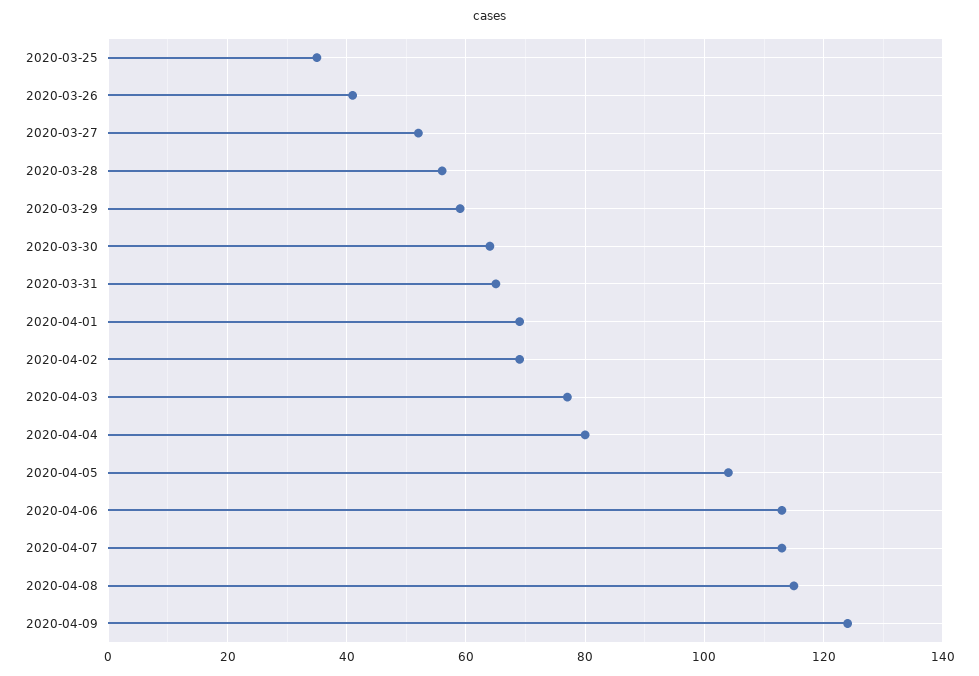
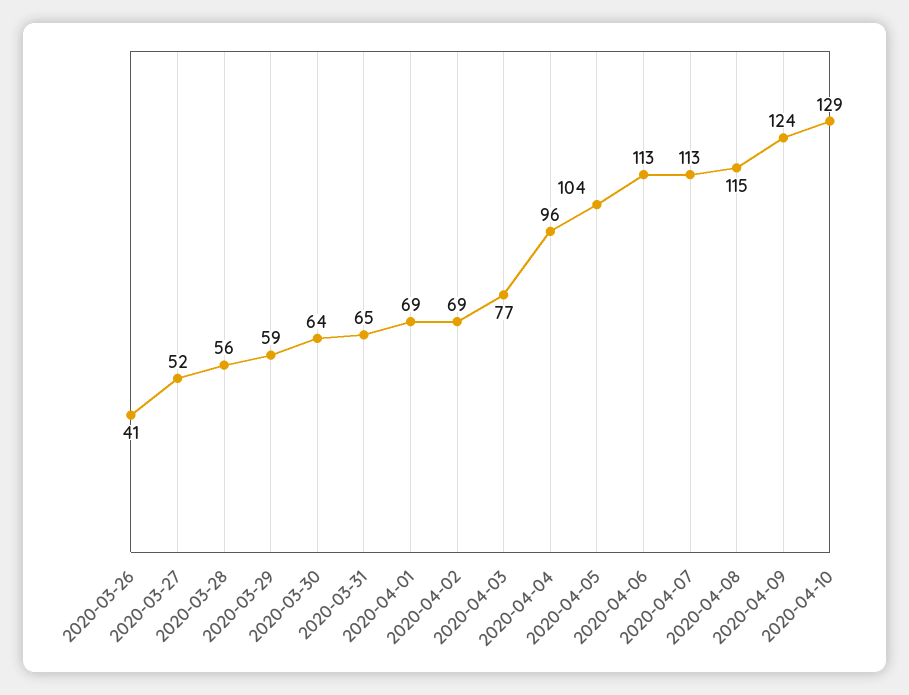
2020-03-25: 35 -> none
2020-04-04: 80 -> 96
2020-04-10: none -> 129

